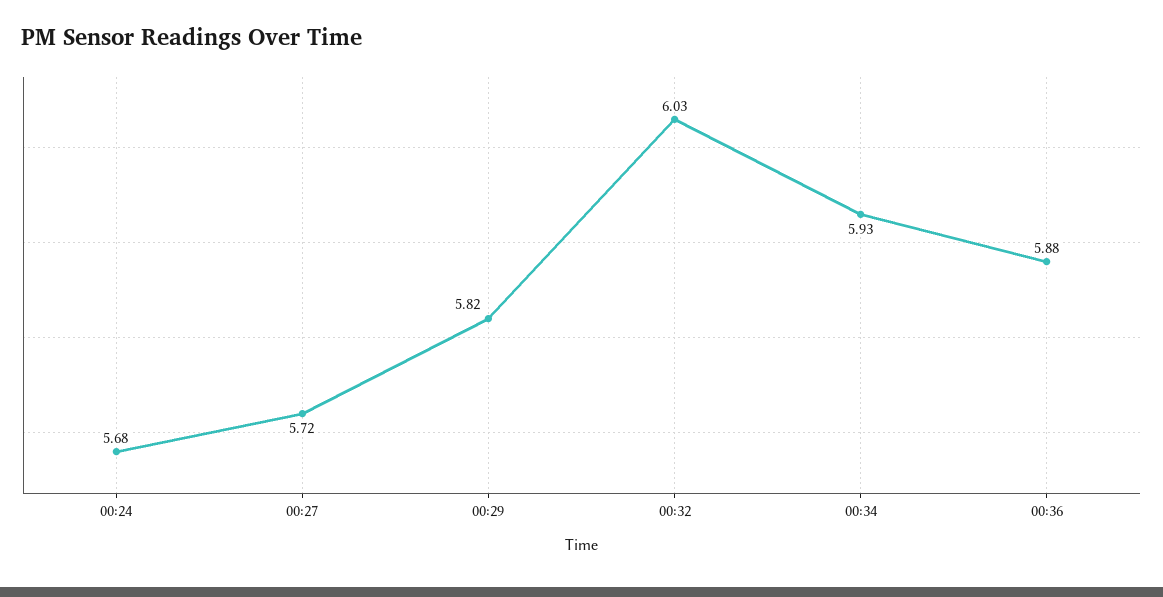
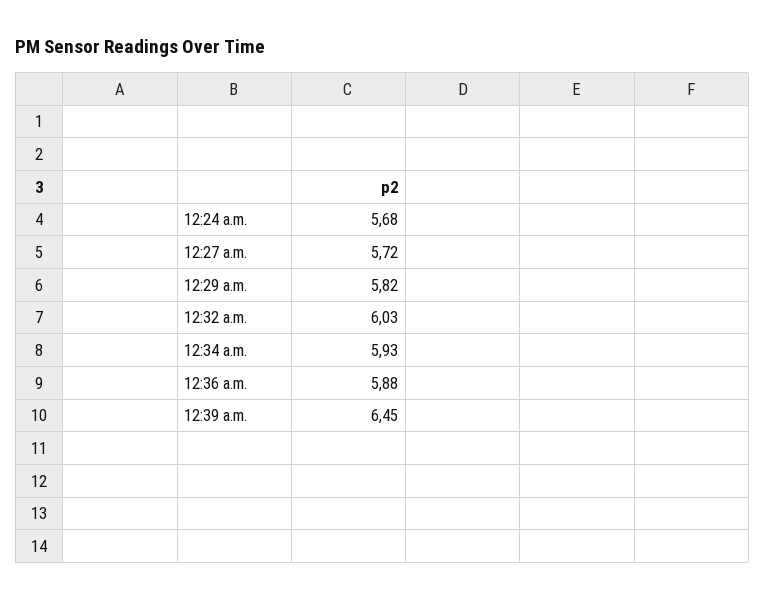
12:39 a.m.: none -> 6.45

